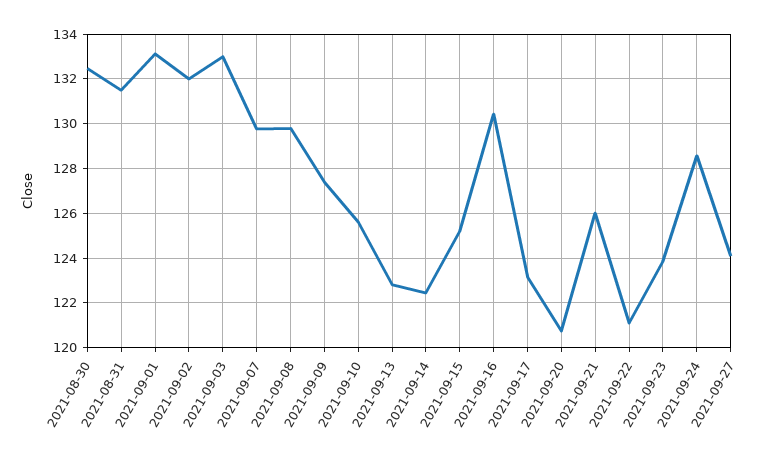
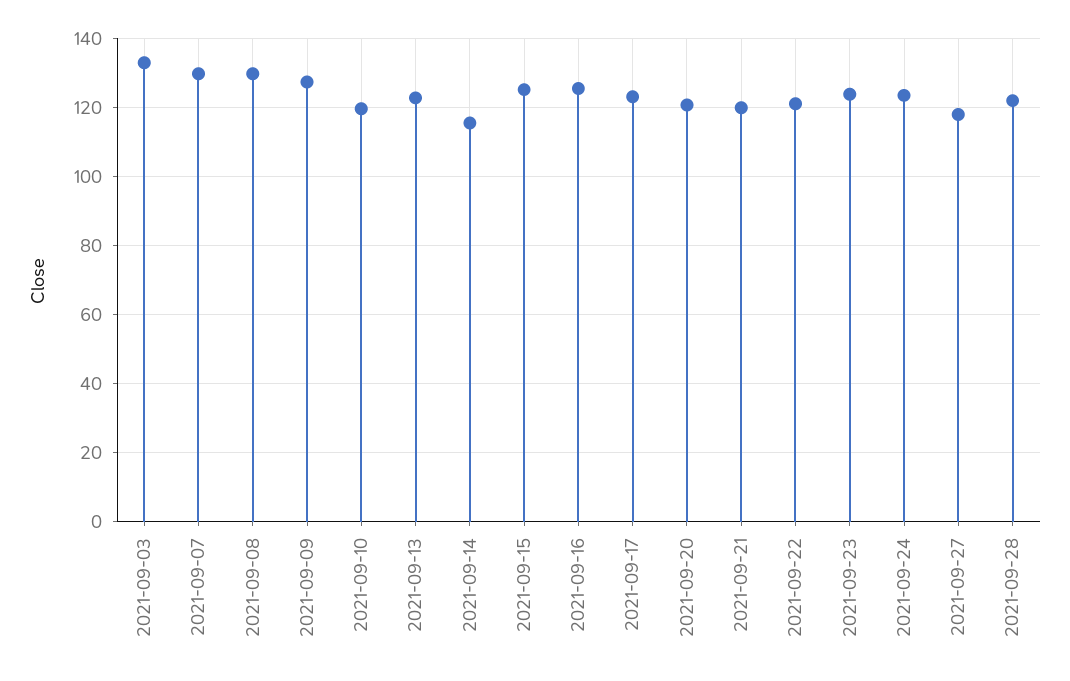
2021-08-30: 132.5 -> none
2021-08-31: 131.5 -> none
2021-09-01: 133 -> none
2021-09-02: 132 -> none
2021-09-10: 125.5 -> 120
2021-09-14: 122.5 -> 116
2021-09-16: 130.5 -> 126
2021-09-21: 126 -> 120
2021-09-24: 128.5 -> 124
2021-09-27: 124 -> 118
2021-09-28: none -> 122

